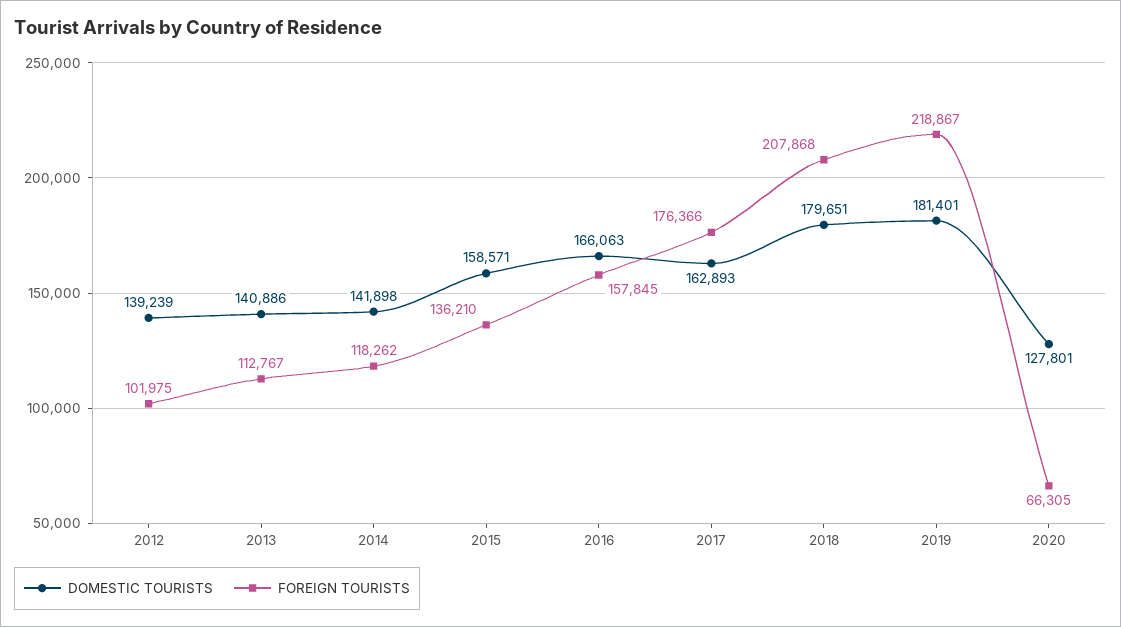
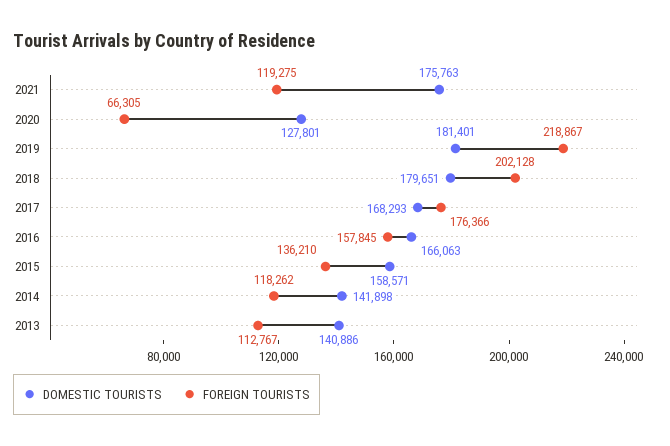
DOMESTIC TOURISTS, 2012: 139239 -> none
FOREIGN TOURISTS, 2012: 101975 -> none
DOMESTIC TOURISTS, 2017: 162893 -> 168293
FOREIGN TOURISTS, 2018: 207868 -> 202128
DOMESTIC TOURISTS, 2021: none -> 175763
FOREIGN TOURISTS, 2021: none -> 119275

